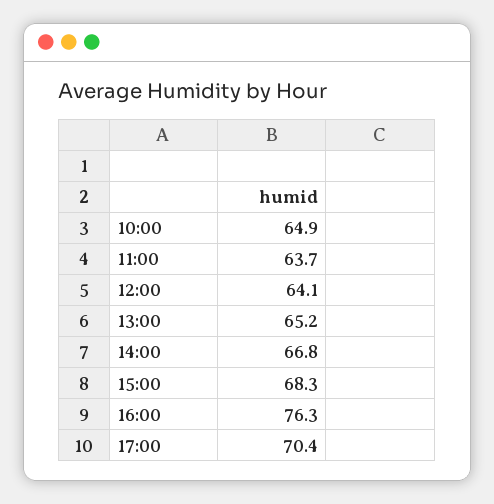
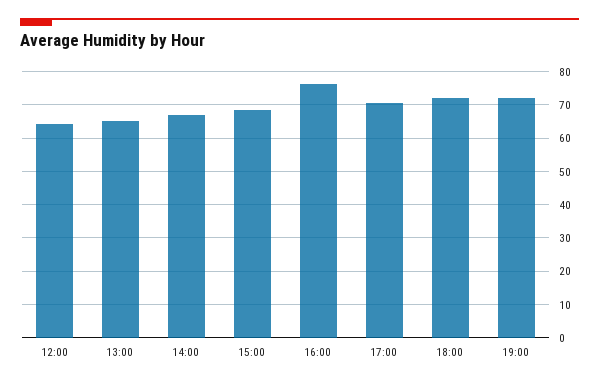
10:00: 64.9 -> none
11:00: 63.7 -> none
18:00: none -> 72
19:00: none -> 72

